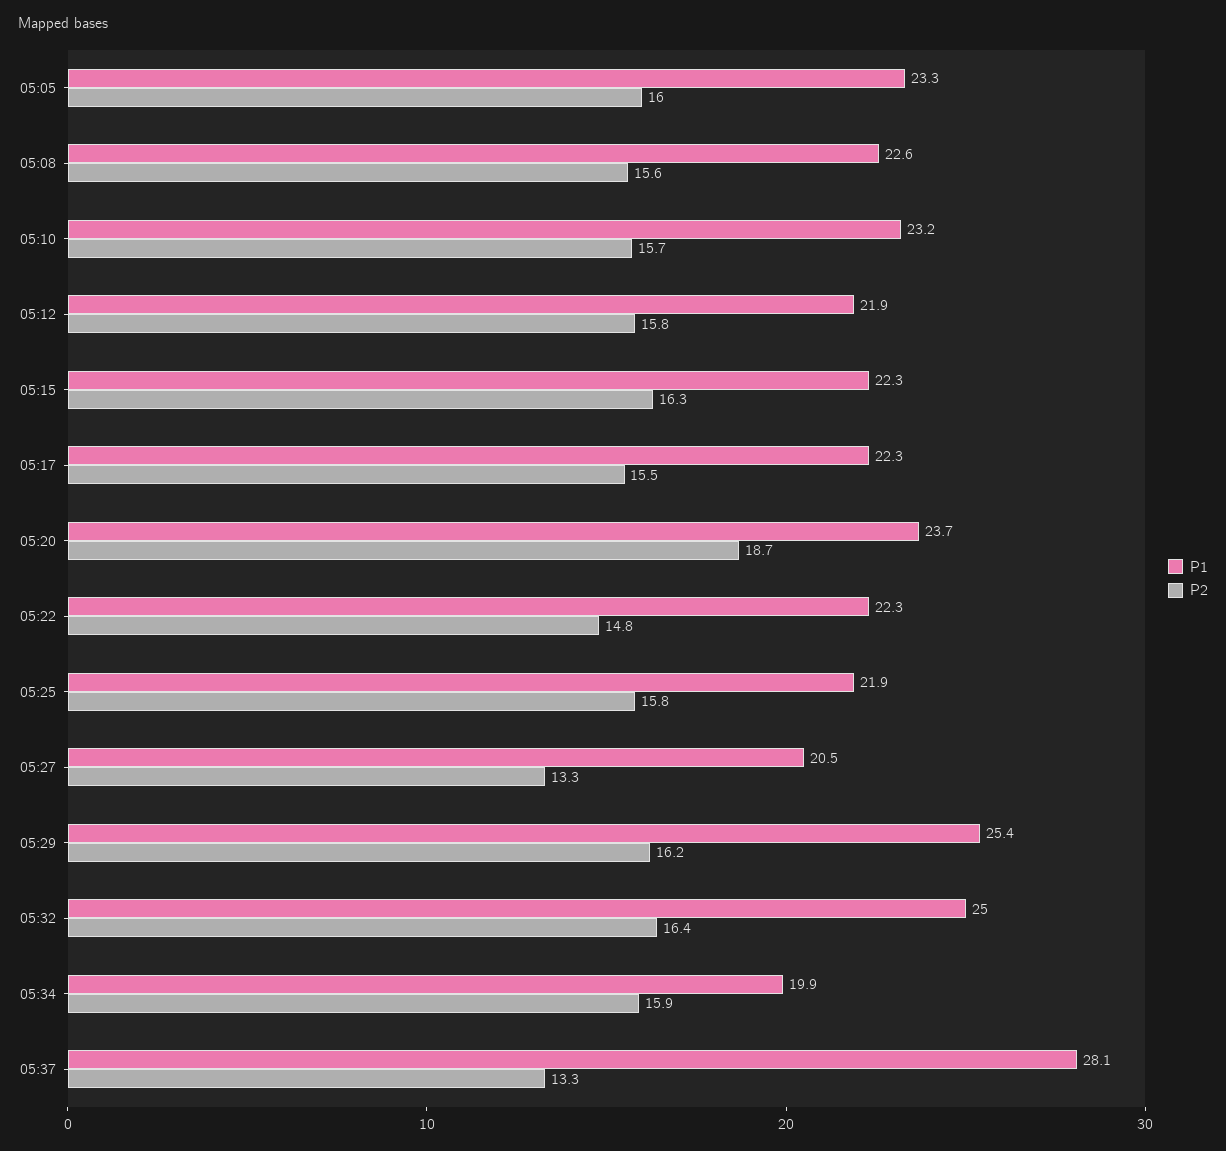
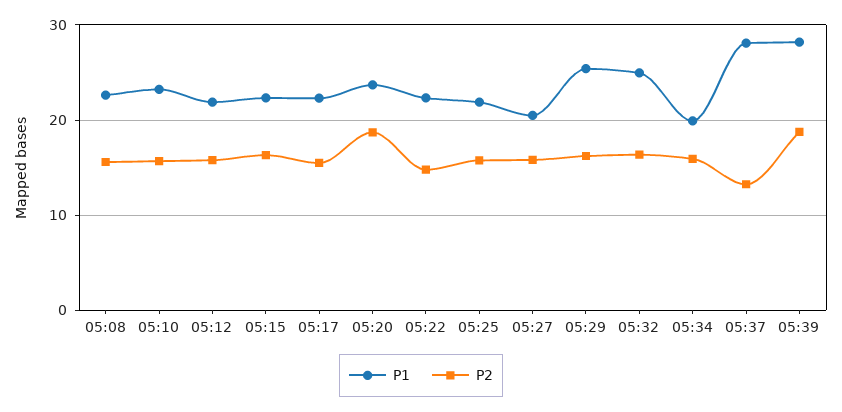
P1, 05:05: 23.3 -> none
P2, 05:05: 16 -> none
P2, 05:27: 13.3 -> 16
P1, 05:39: none -> 28
P2, 05:39: none -> 19

